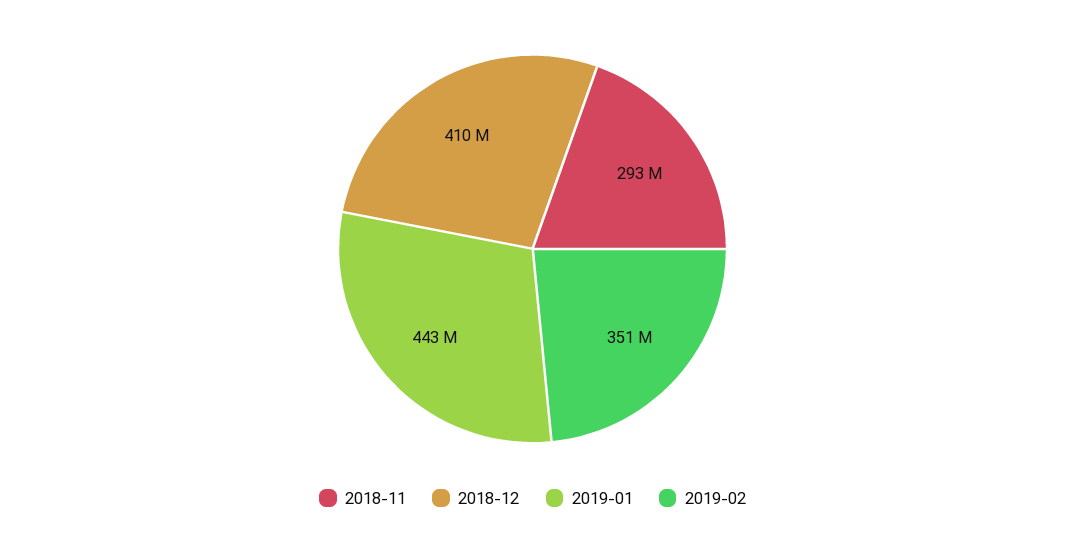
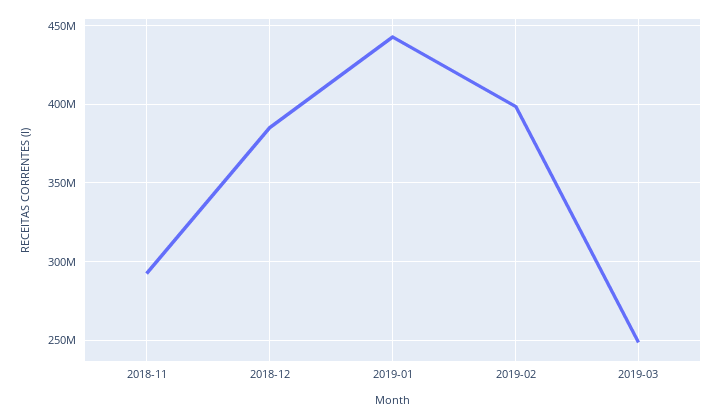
2018-12: 410000000 -> 385000000
2019-02: 351000000 -> 400000000
2019-03: none -> 250000000

